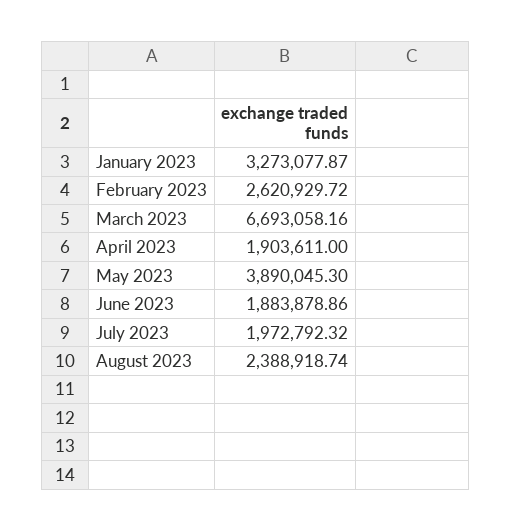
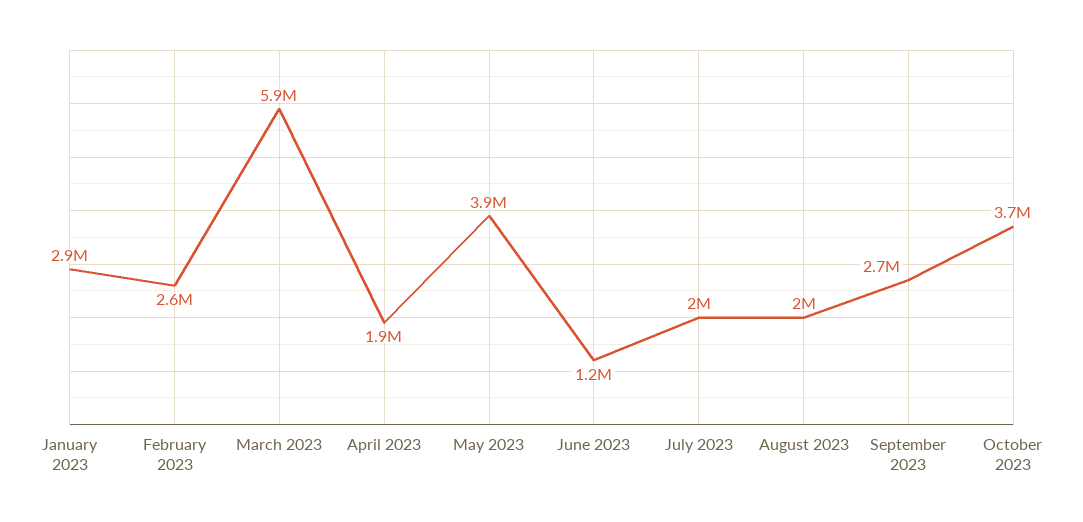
January 2023: 3273077.87 -> 2900000
March 2023: 6693058.16 -> 5900000
June 2023: 1883878.86 -> 1200000
August 2023: 2388918.74 -> 2000000
September 2023: none -> 2700000
October 2023: none -> 3700000

